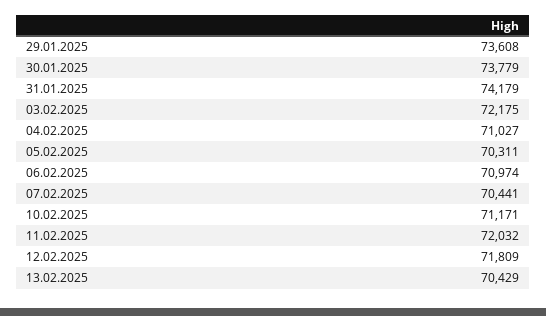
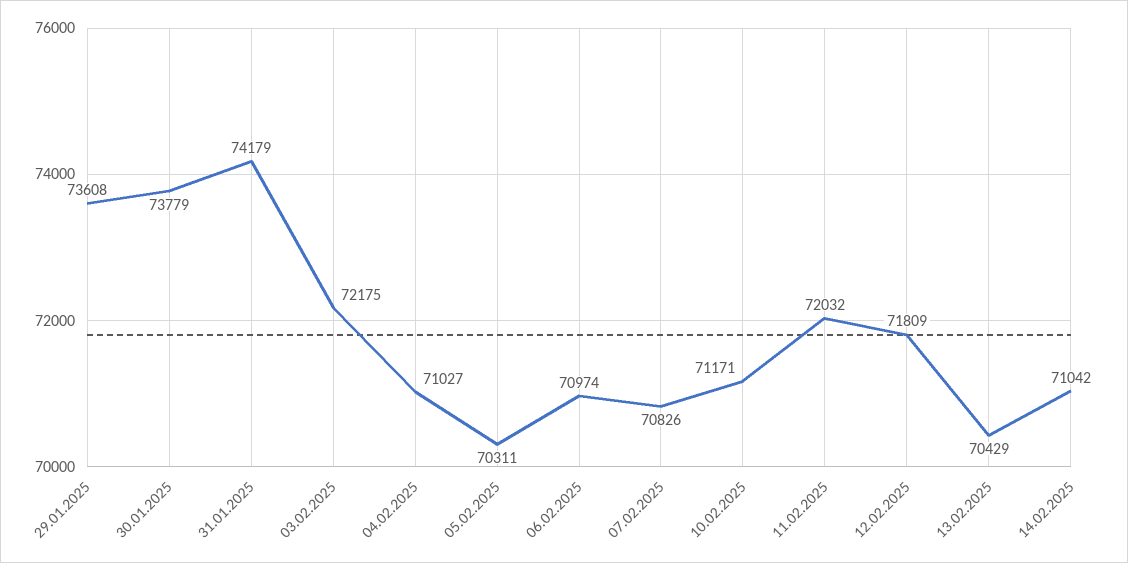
07.02.2025: 70441 -> 70826
14.02.2025: none -> 71042

